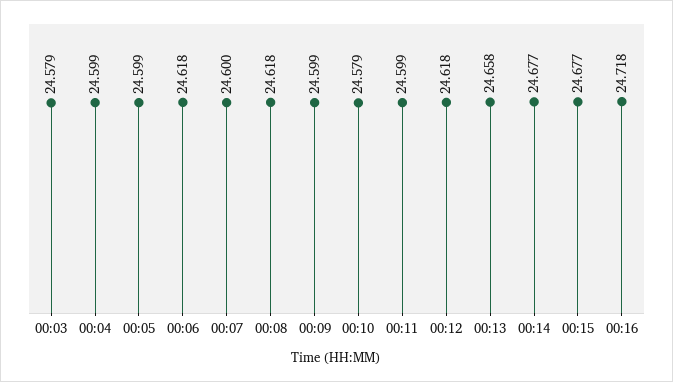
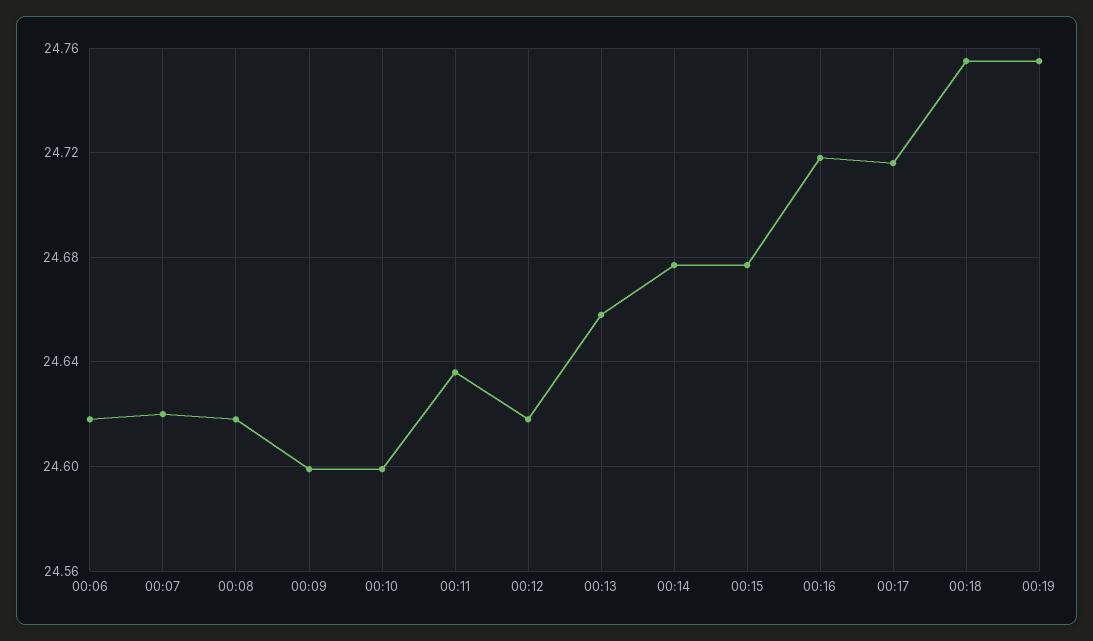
00:03: 24.579 -> none
00:04: 24.599 -> none
00:05: 24.599 -> none
00:07: 24.6 -> 24.62
00:10: 24.579 -> 24.6
00:11: 24.599 -> 24.635
00:17: none -> 24.715
00:18: none -> 24.755
00:19: none -> 24.755

